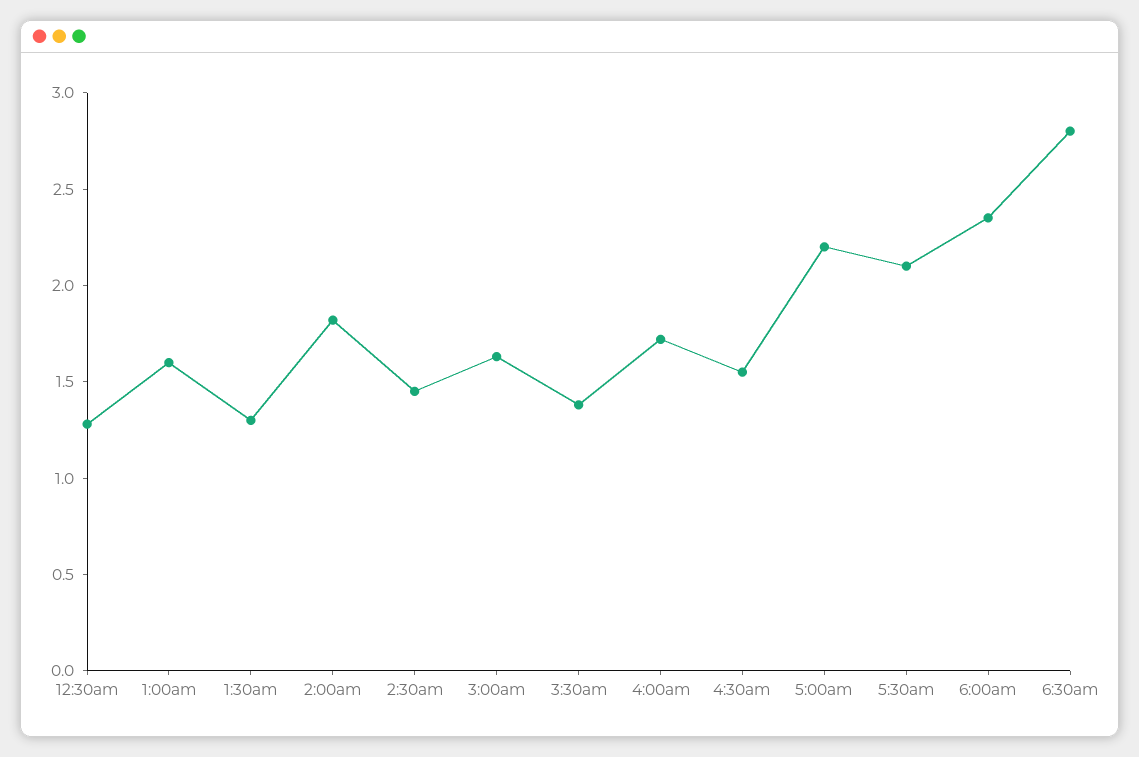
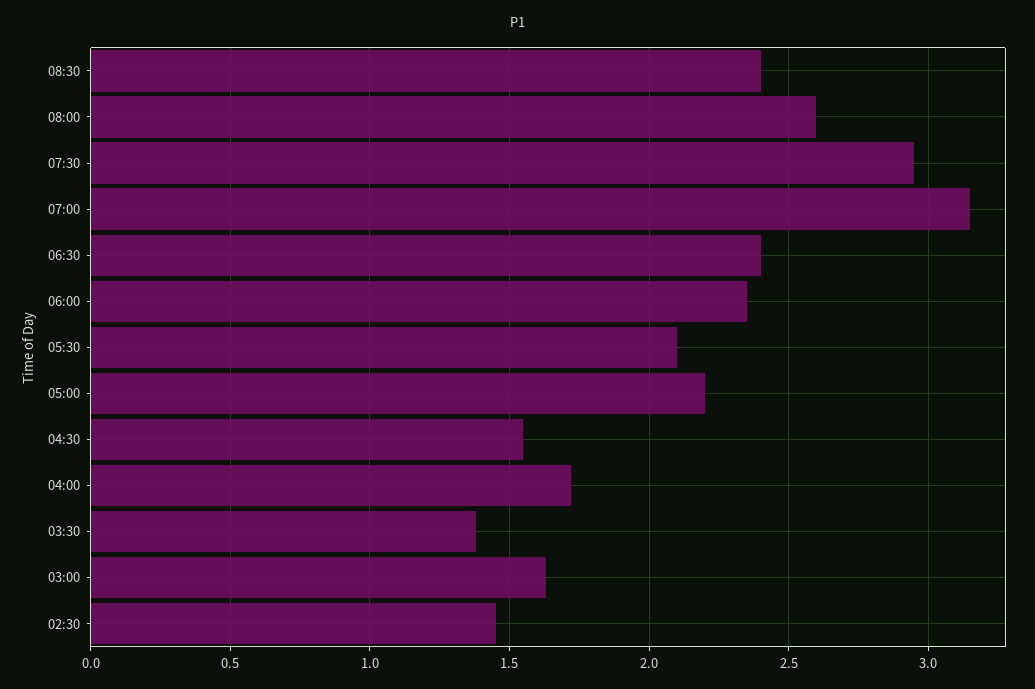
12:30am: 1.3 -> none
1:00am: 1.6 -> none
1:30am: 1.3 -> none
2:00am: 1.8 -> none
6:30am: 2.8 -> 2.4
08:30: none -> 2.4
08:00: none -> 2.6
07:30: none -> 2.95
07:00: none -> 3.15

